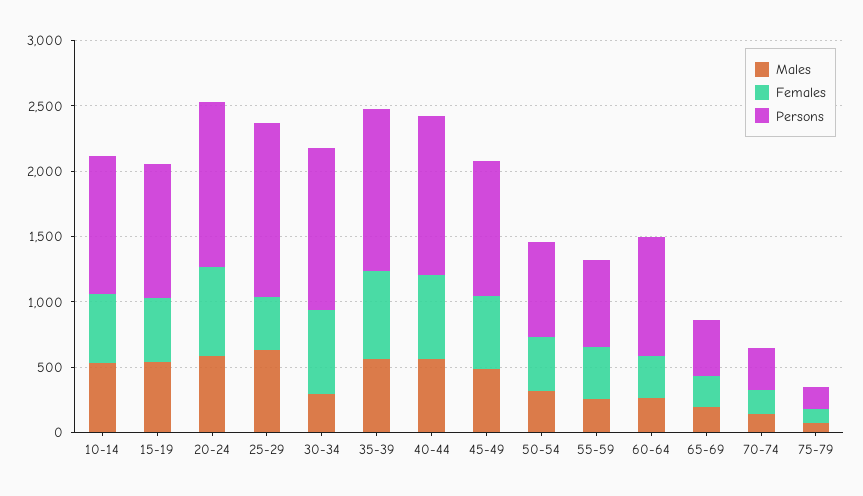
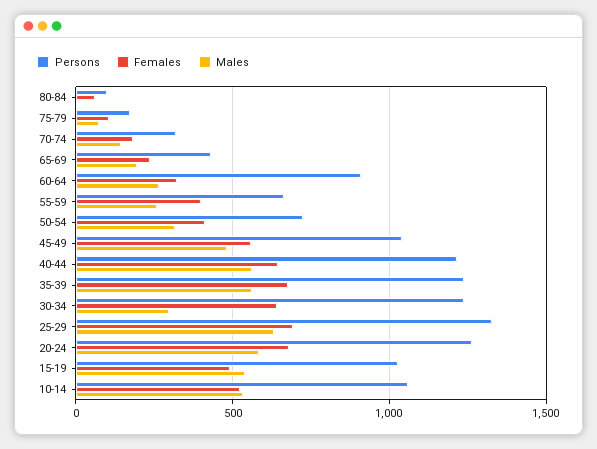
Females, 25-29: 400 -> 700
Persons, 80-84: none -> 100
Females, 80-84: none -> 50
Males, 80-84: none -> 0

